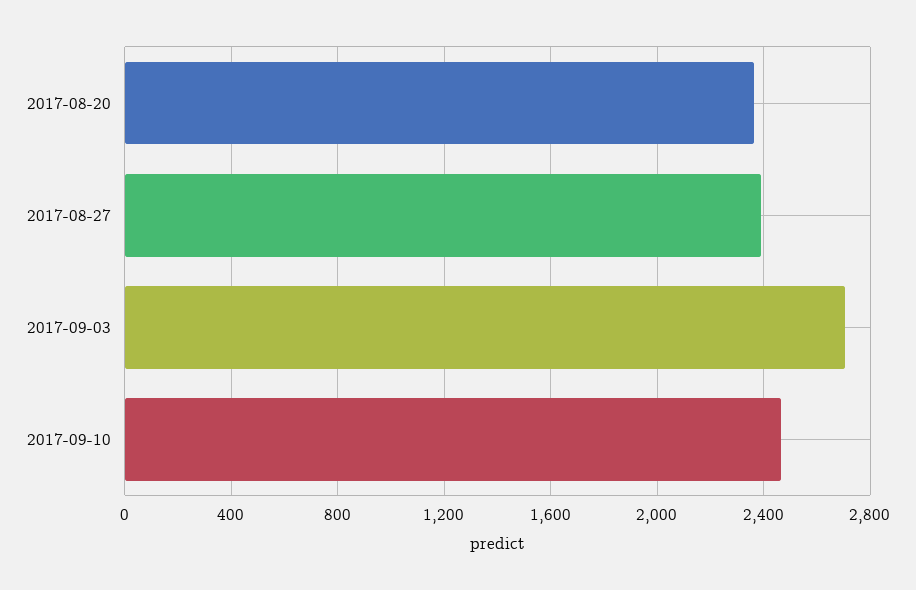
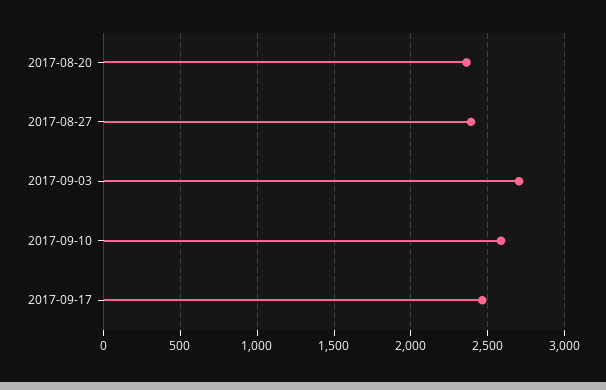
2017-09-10: 2450 -> 2600
2017-09-17: none -> 2450

